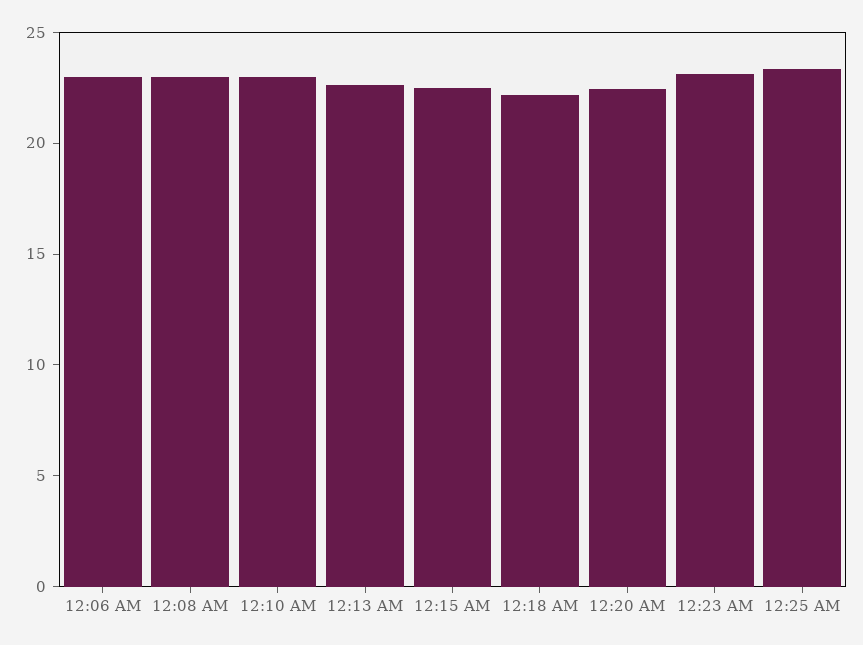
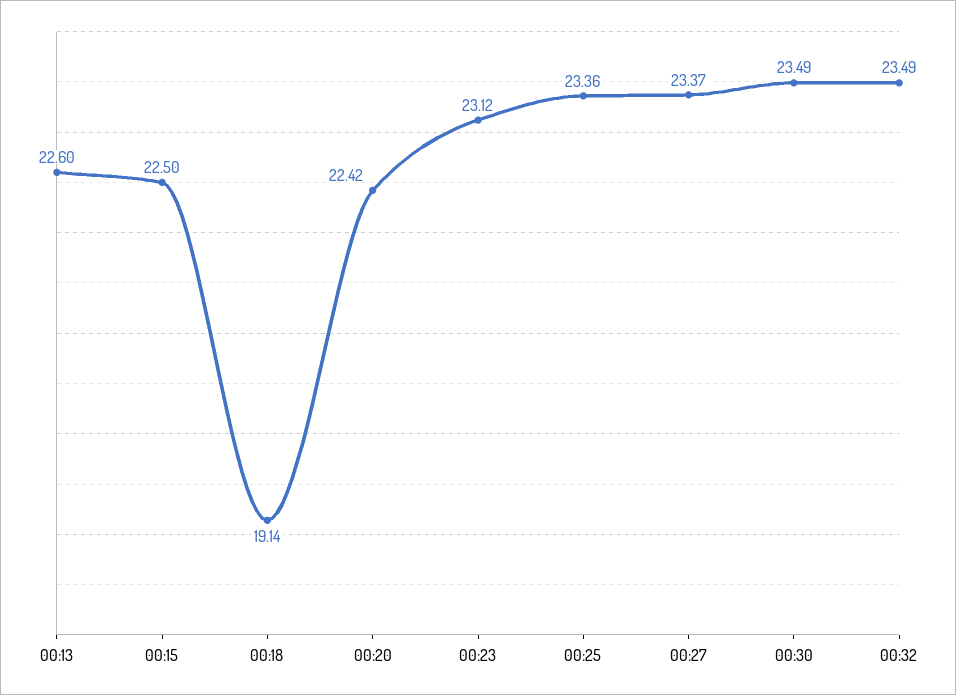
12:06 AM: 23 -> none
12:08 AM: 23 -> none
12:10 AM: 23 -> none
12:18 AM: 22 -> 19.14
00:27: none -> 23.37
00:30: none -> 23.49
00:32: none -> 23.49

